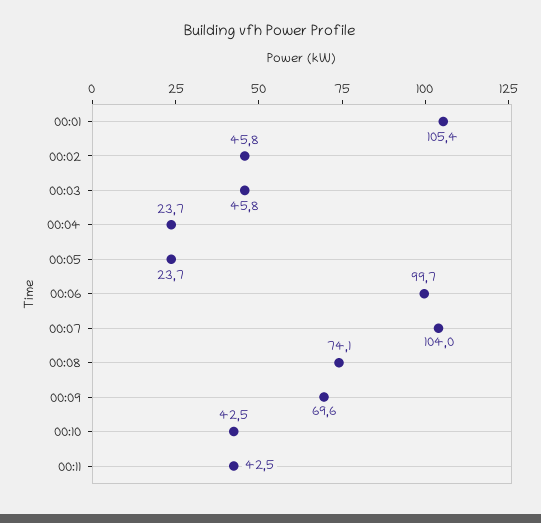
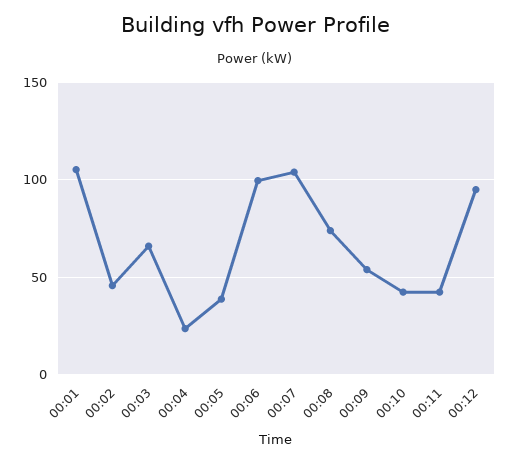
00:03: 45.8 -> 65
00:05: 23.7 -> 40
00:09: 69.6 -> 55
00:12: none -> 95

